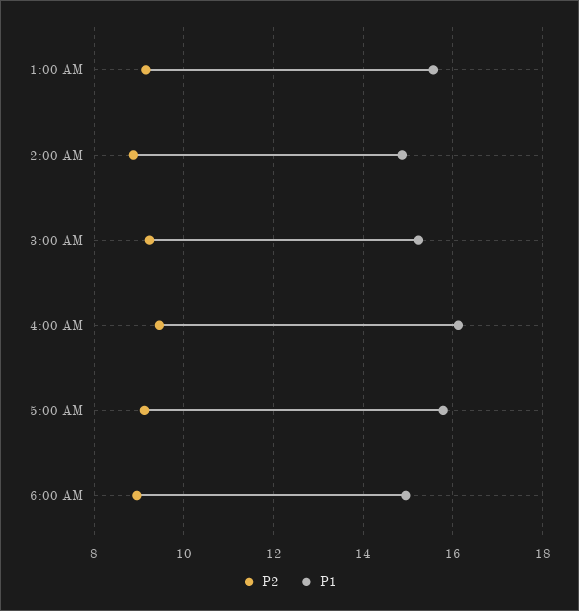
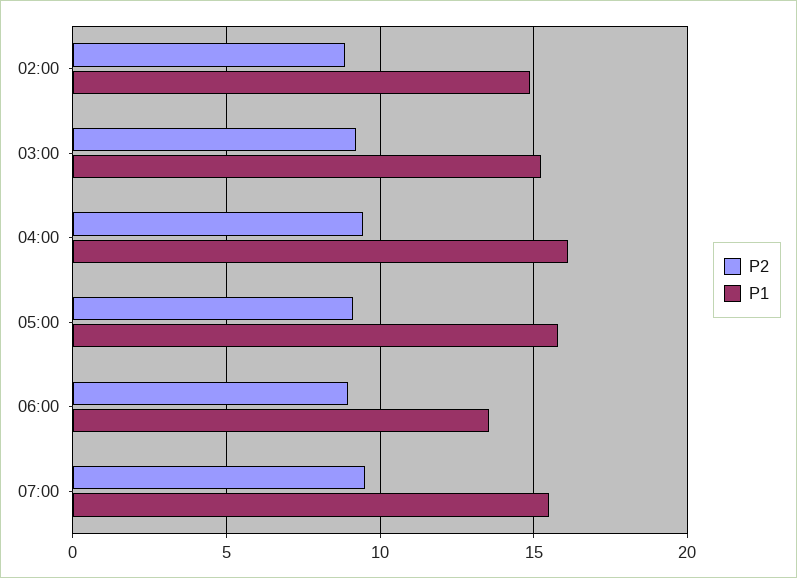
P2, 1:00 AM: 9.2 -> none
P1, 1:00 AM: 15.6 -> none
P1, 6:00 AM: 15 -> 13.5
P2, 07:00: none -> 9.5
P1, 07:00: none -> 15.5

